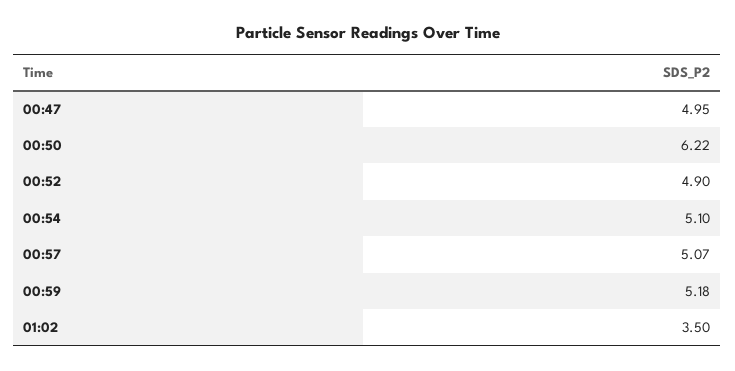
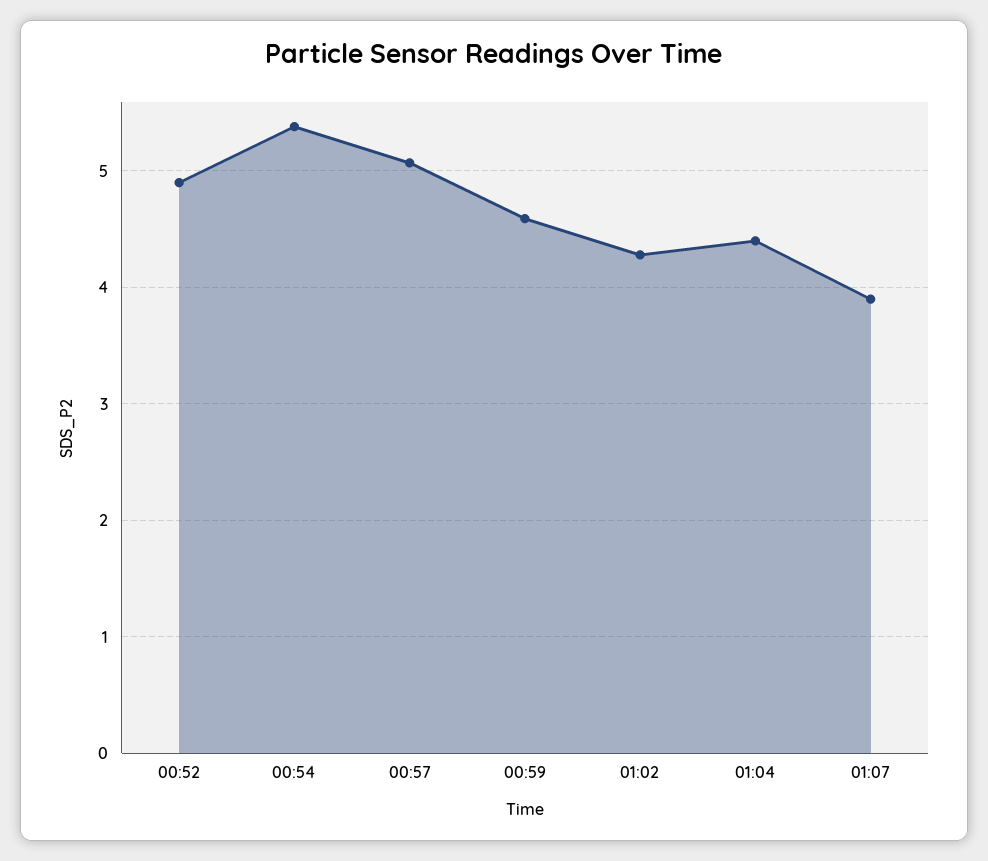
00:47: 4.95 -> none
00:50: 6.22 -> none
00:54: 5.1 -> 5.4
00:59: 5.18 -> 4.6
01:02: 3.5 -> 4.3
01:04: none -> 4.4
01:07: none -> 3.9

